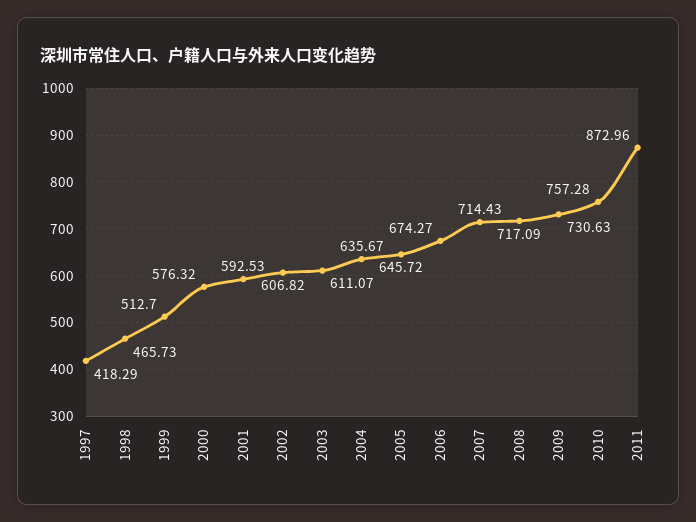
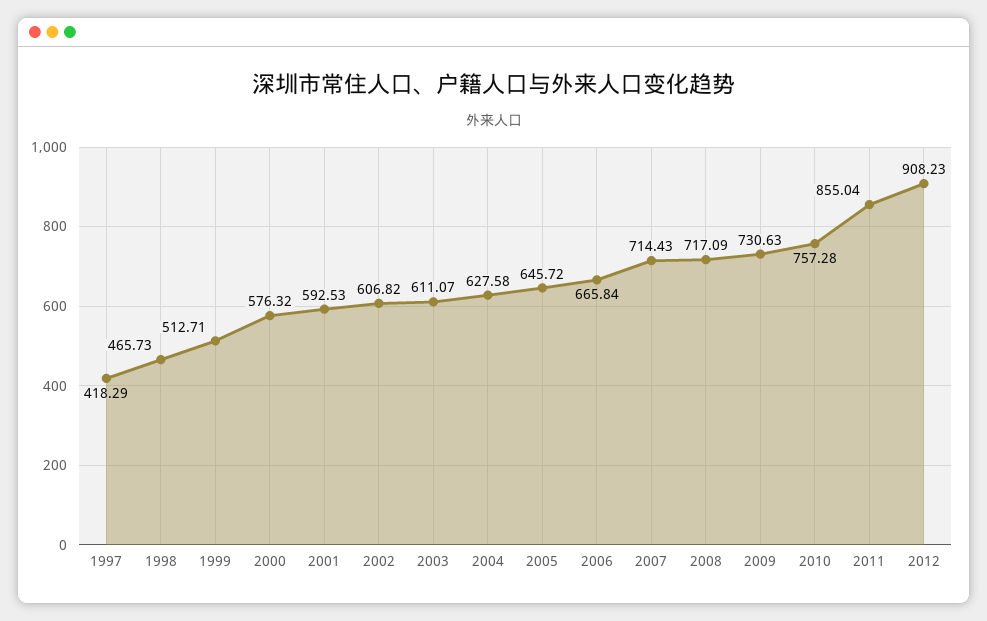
1999: 512.7 -> 512.71
2004: 635.67 -> 627.58
2006: 674.27 -> 665.84
2011: 872.96 -> 855.04
2012: none -> 908.23

